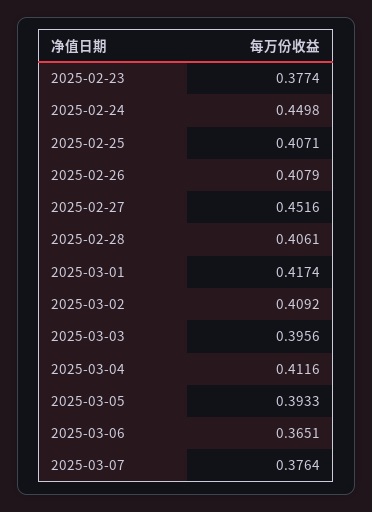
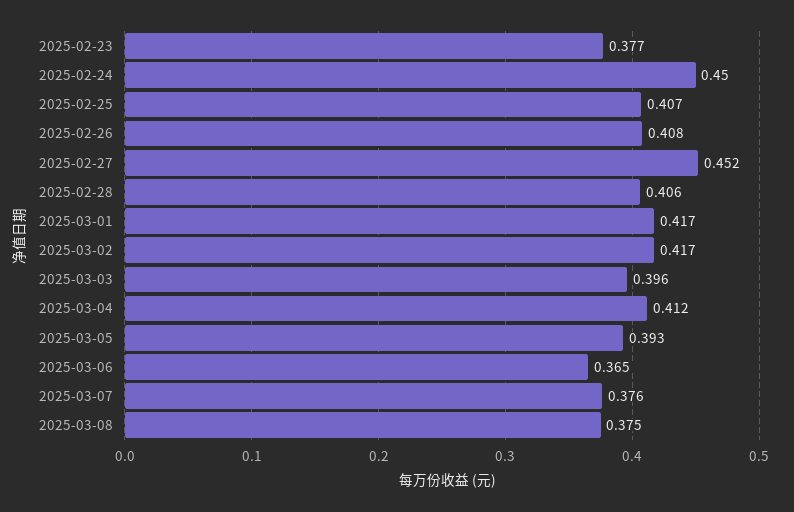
2025-03-02: 0.4092 -> 0.417
2025-03-08: none -> 0.375

